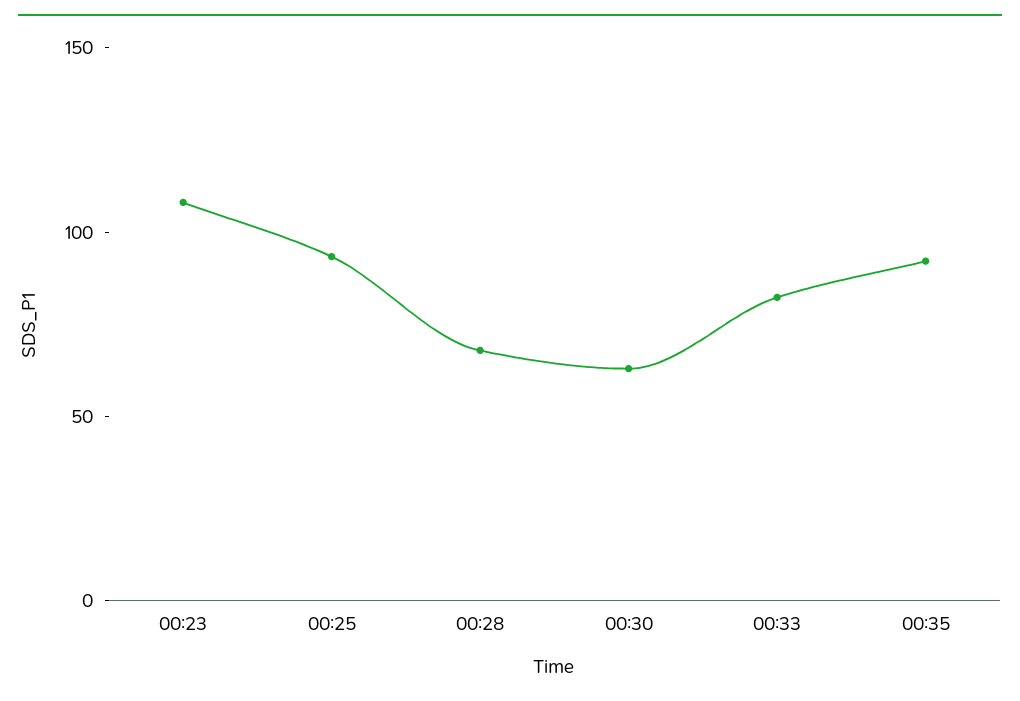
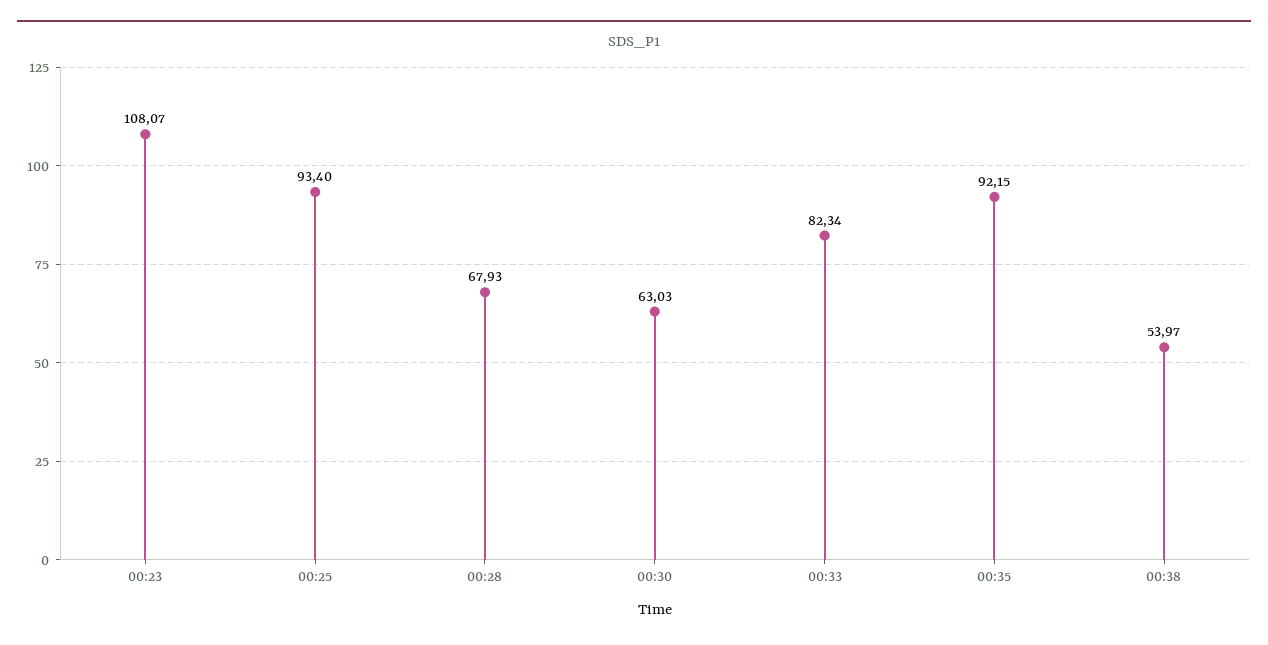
00:38: none -> 53.97

